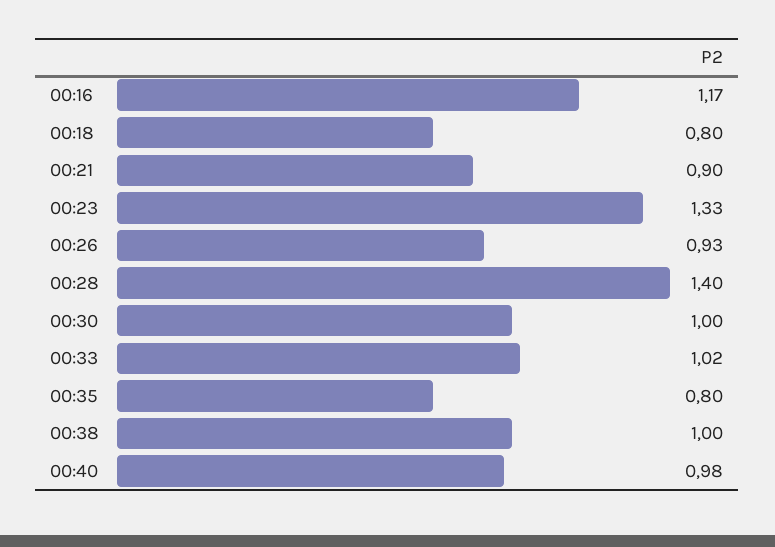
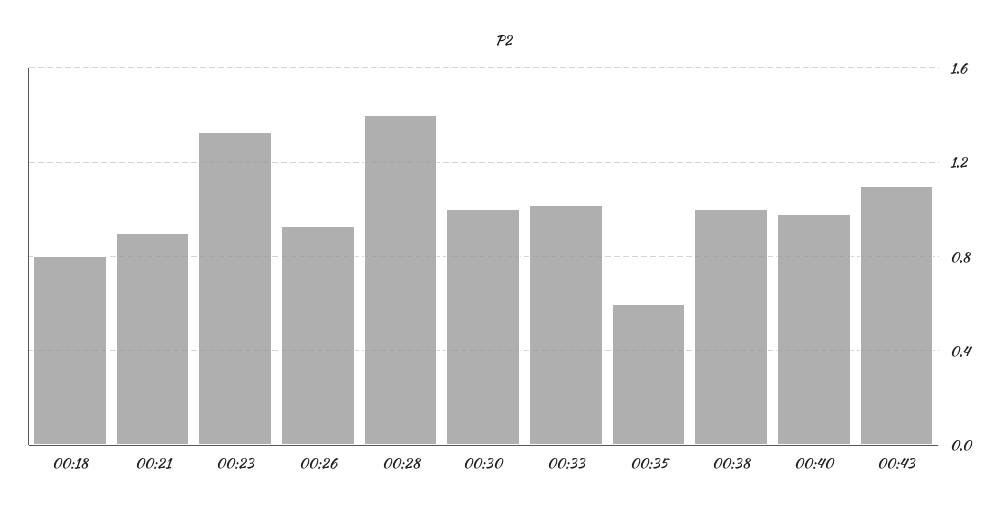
00:16: 1.17 -> none
00:35: 0.8 -> 0.6
00:43: none -> 1.1

